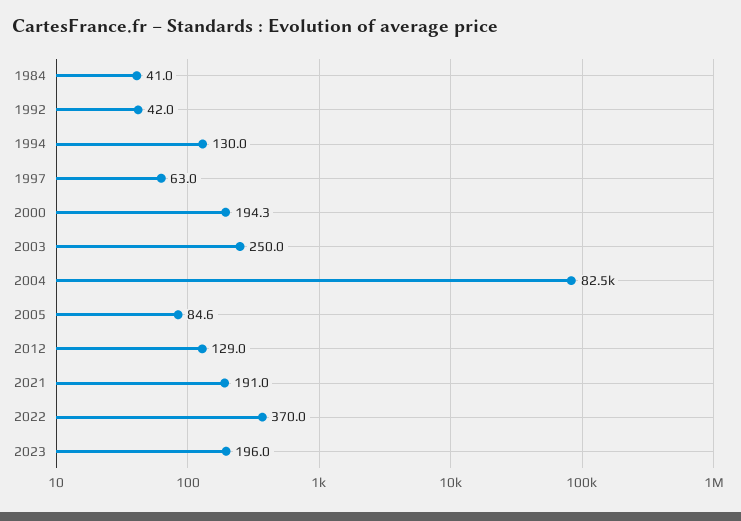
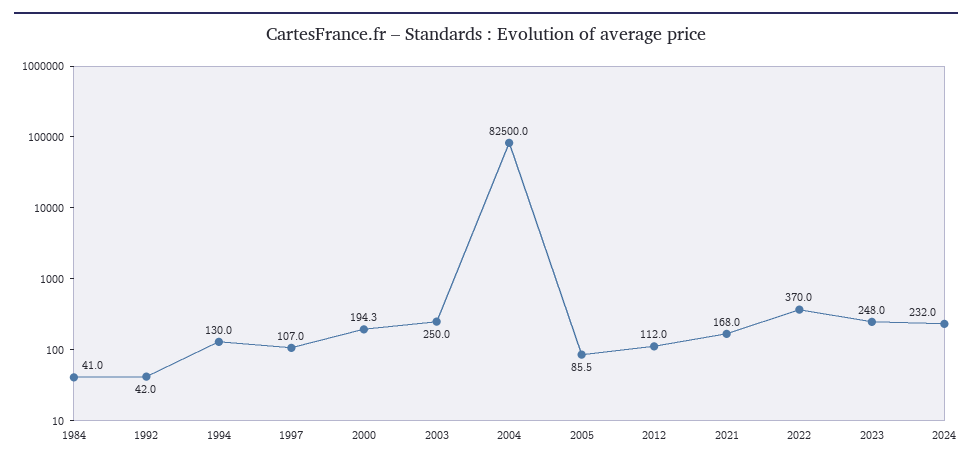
1997: 63 -> 107
2005: 84.6 -> 85.5
2012: 129 -> 112
2021: 191 -> 168
2023: 196 -> 248
2024: none -> 232

